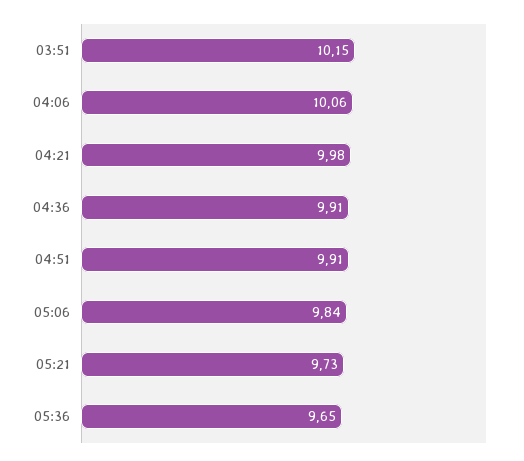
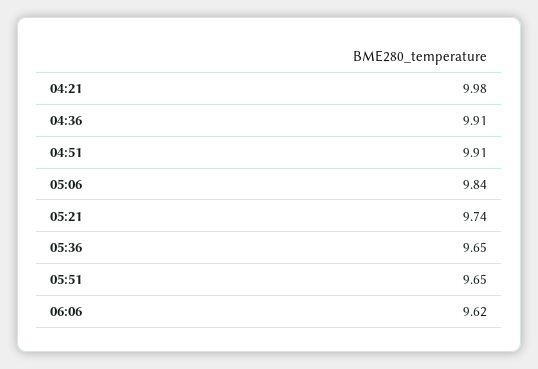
03:51: 10.15 -> none
04:06: 10.06 -> none
05:21: 9.73 -> 9.74
05:51: none -> 9.65
06:06: none -> 9.62

